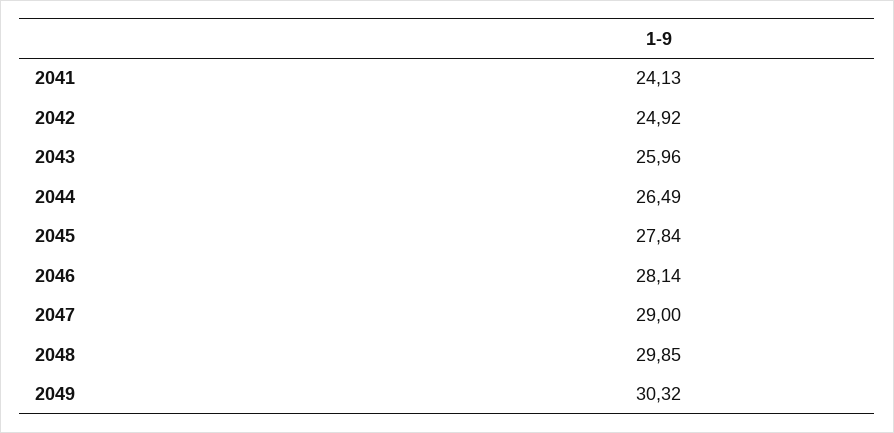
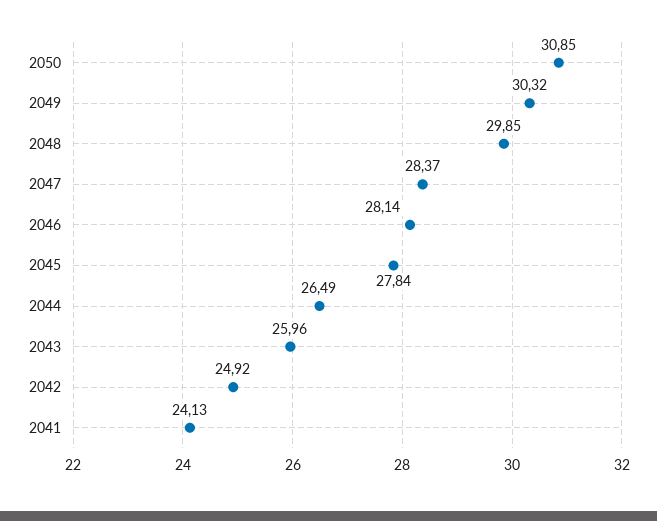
2047: 29 -> 28.37
2050: none -> 30.85

